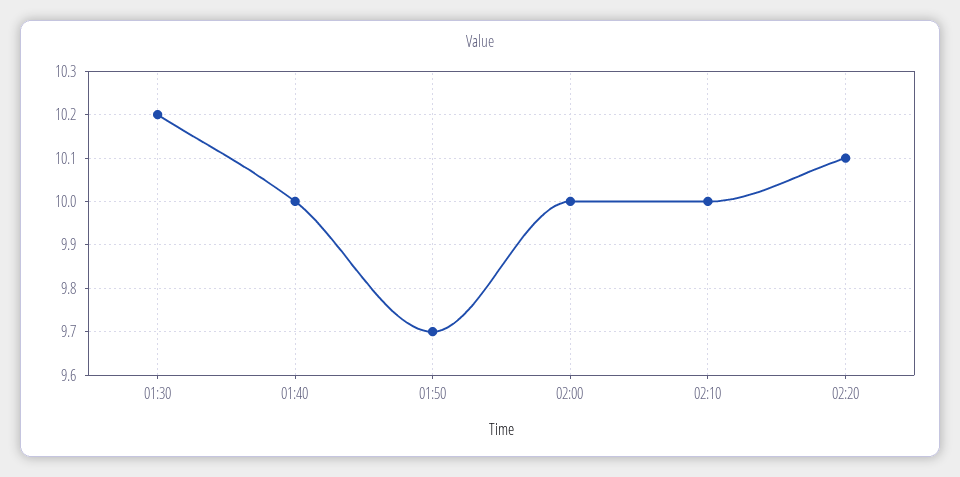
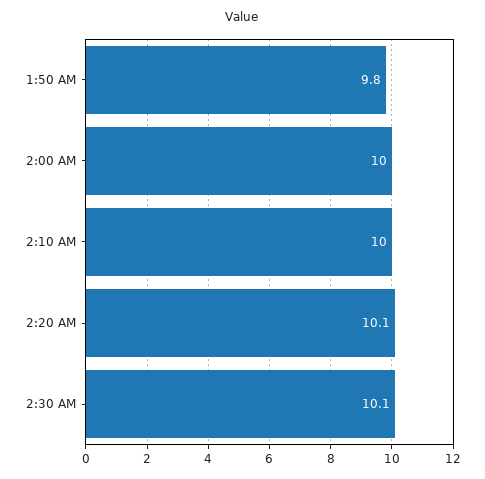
01:30: 10.2 -> none
01:40: 10 -> none
01:50: 9.7 -> 9.8
2:30 AM: none -> 10.1

